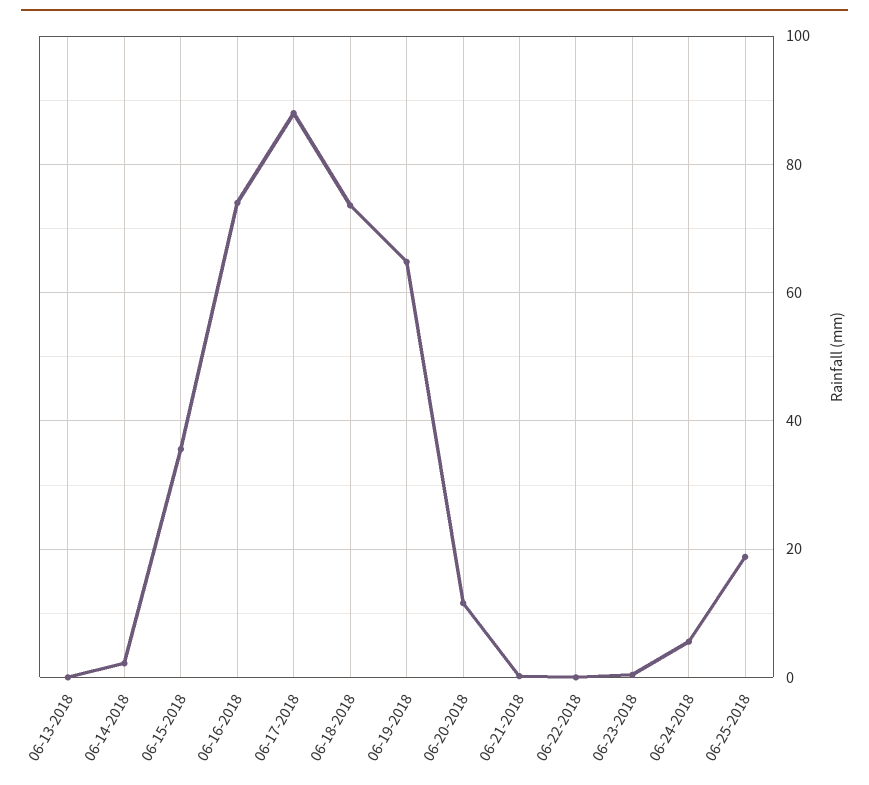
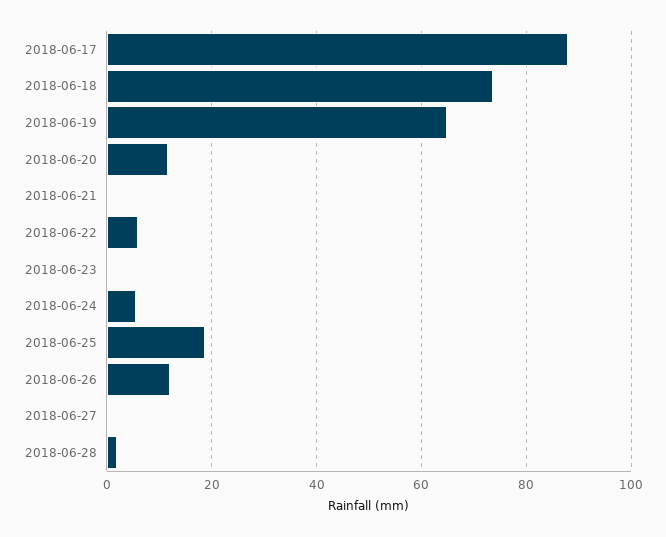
06-13-2018: 0 -> none
06-14-2018: 2 -> none
06-15-2018: 36 -> none
06-16-2018: 74 -> none
06-22-2018: 0 -> 6
2018-06-26: none -> 12
2018-06-27: none -> 0
2018-06-28: none -> 2

